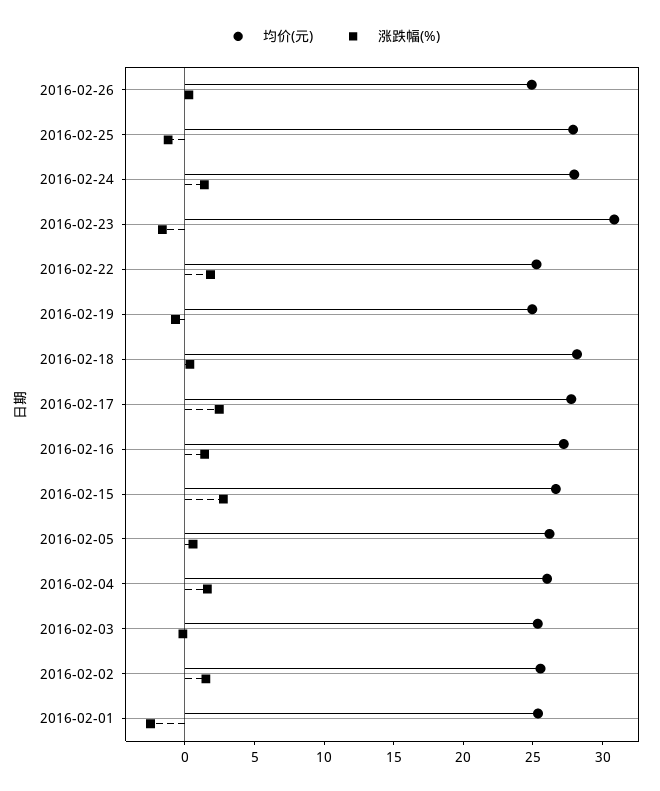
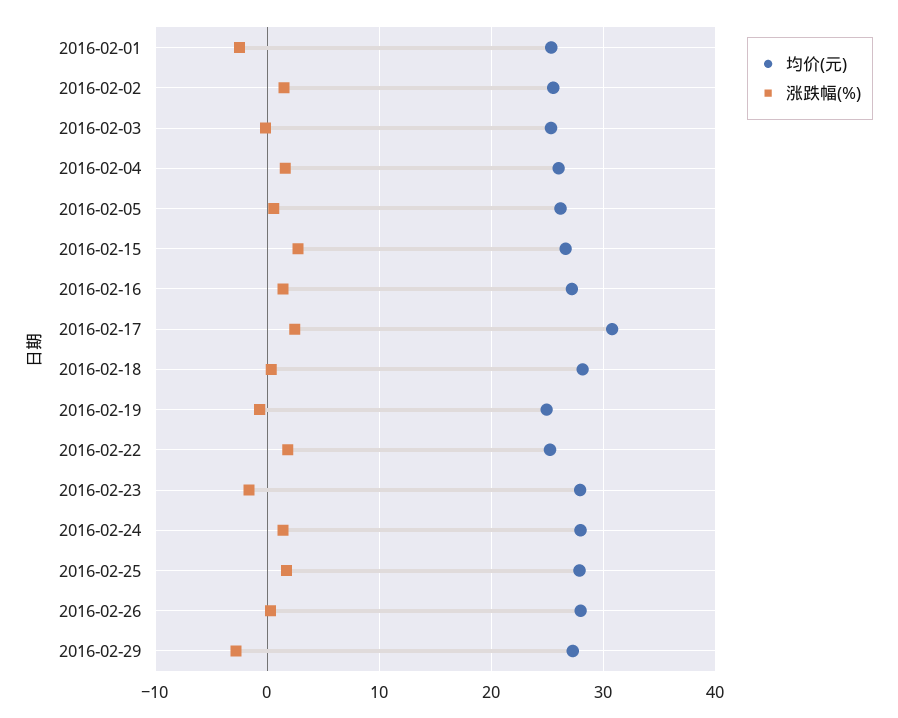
均价(元), 2016-02-26: 25 -> 28
涨跌幅(%), 2016-02-25: -1 -> 2
均价(元), 2016-02-23: 31 -> 28
均价(元), 2016-02-17: 28 -> 31
均价(元), 2016-02-29: none -> 27
涨跌幅(%), 2016-02-29: none -> -3

